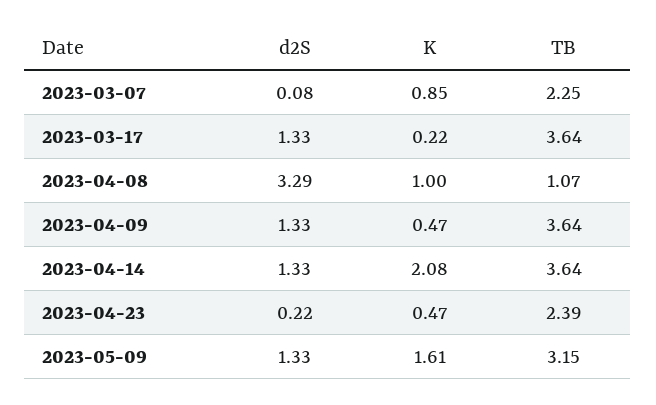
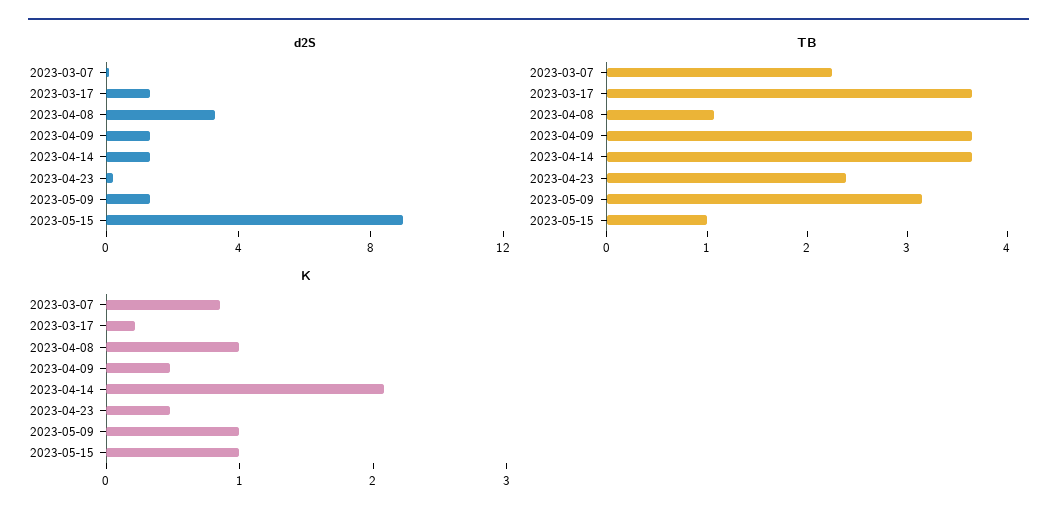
K, 2023-05-09: 1.61 -> 1
d2S, 2023-05-15: none -> 9
TB, 2023-05-15: none -> 1
K, 2023-05-15: none -> 1

